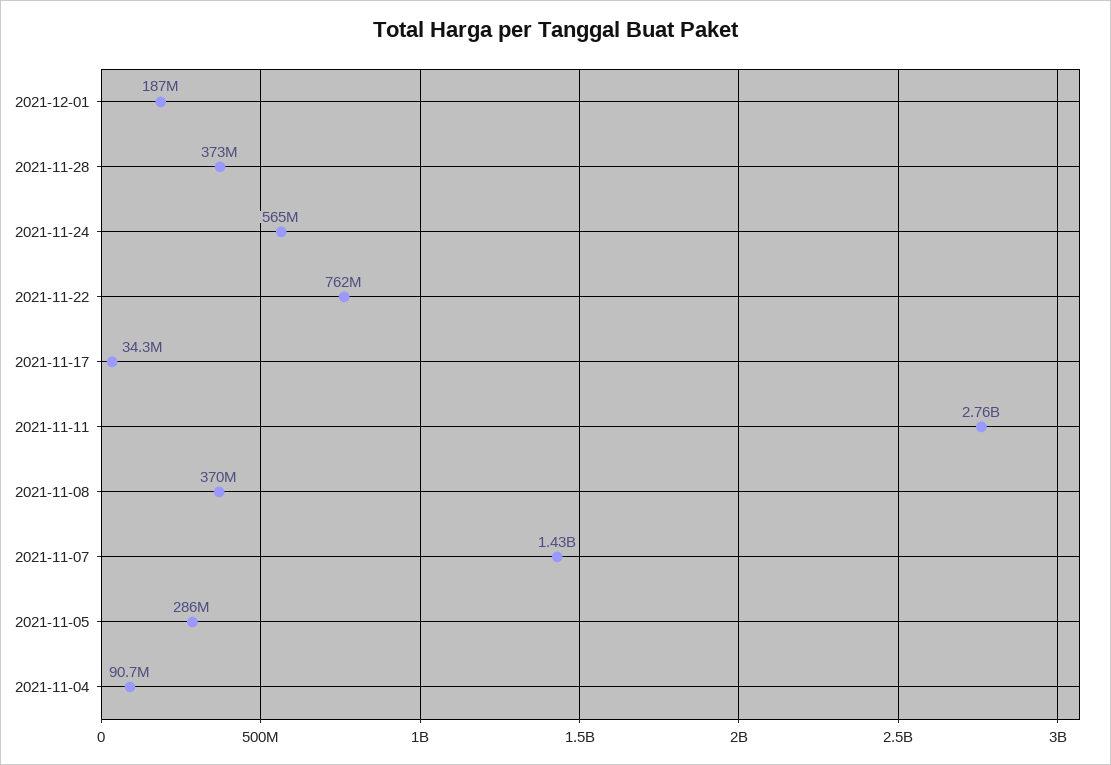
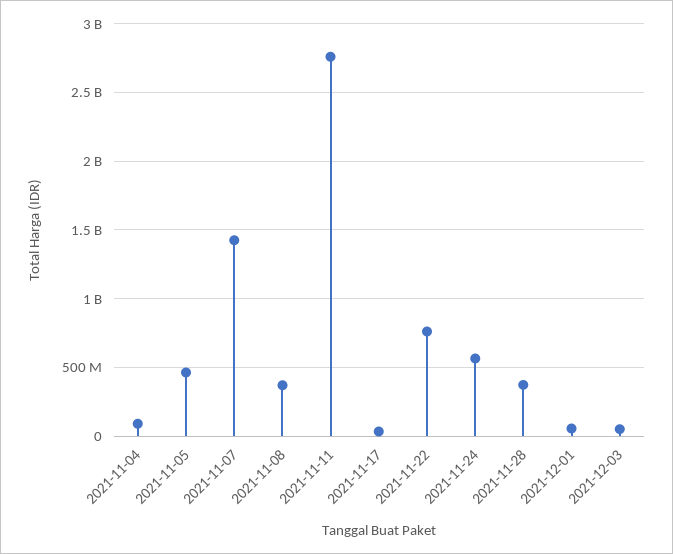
2021-12-01: 187000000 -> 50000000
2021-11-05: 286000000 -> 450000000
2021-12-03: none -> 50000000

